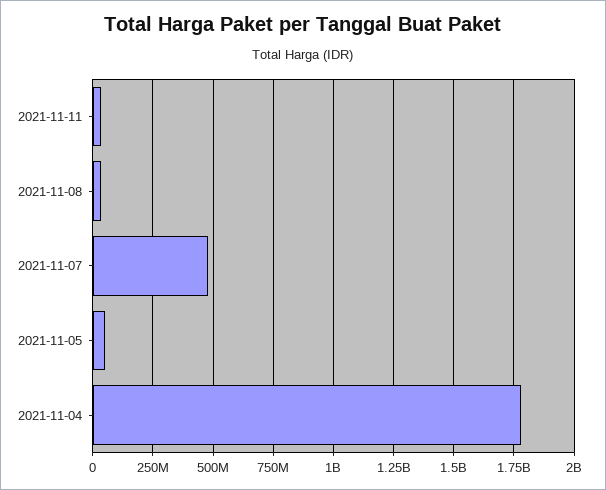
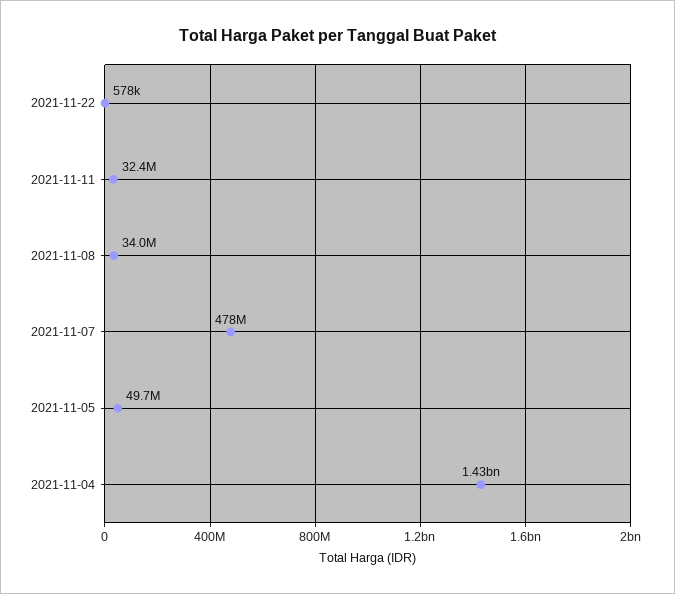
2021-11-04: 1775000000 -> 1430000000
2021-11-22: none -> 578000

